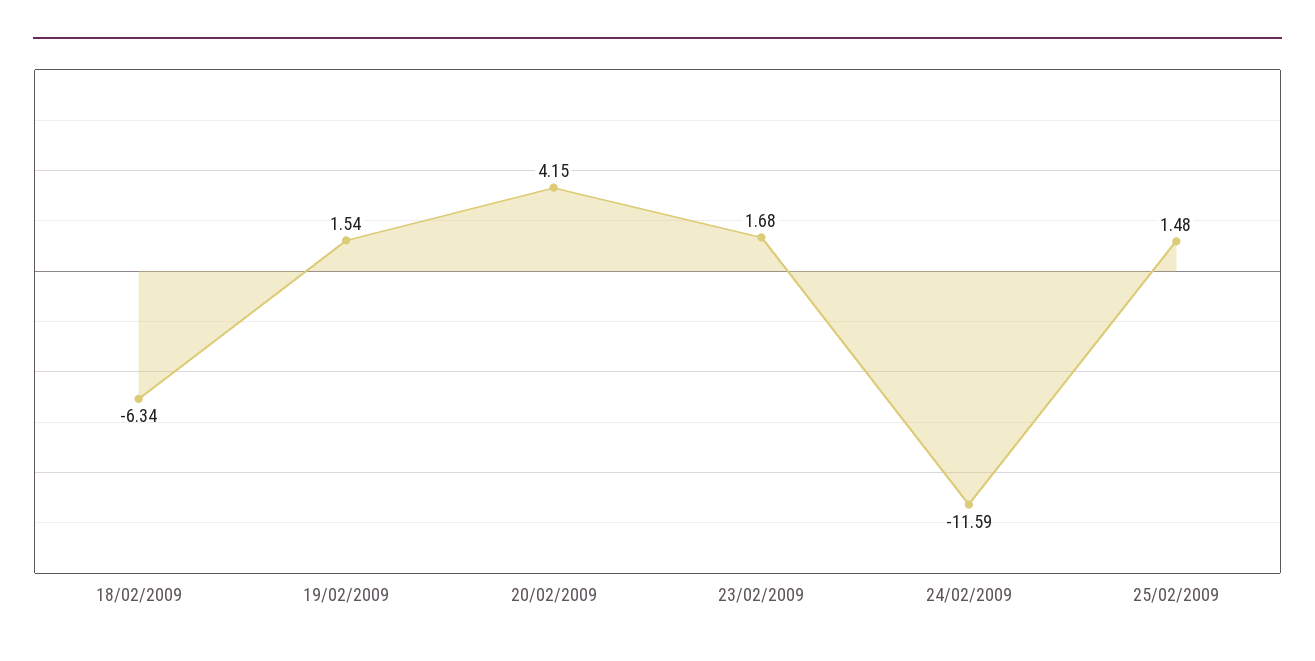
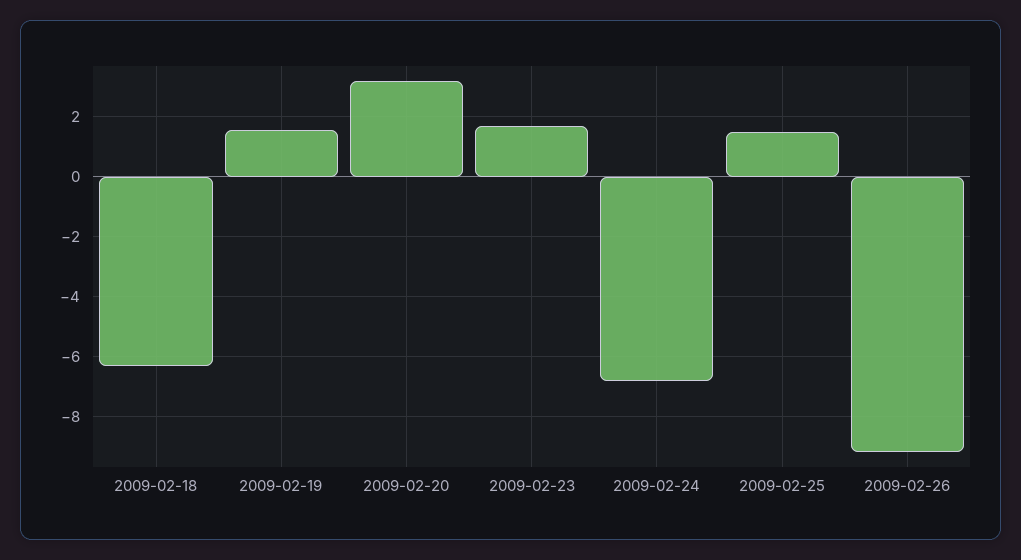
20/02/2009: 4.15 -> 3.25
24/02/2009: -11.59 -> -6.75
2009-02-26: none -> -9.25

